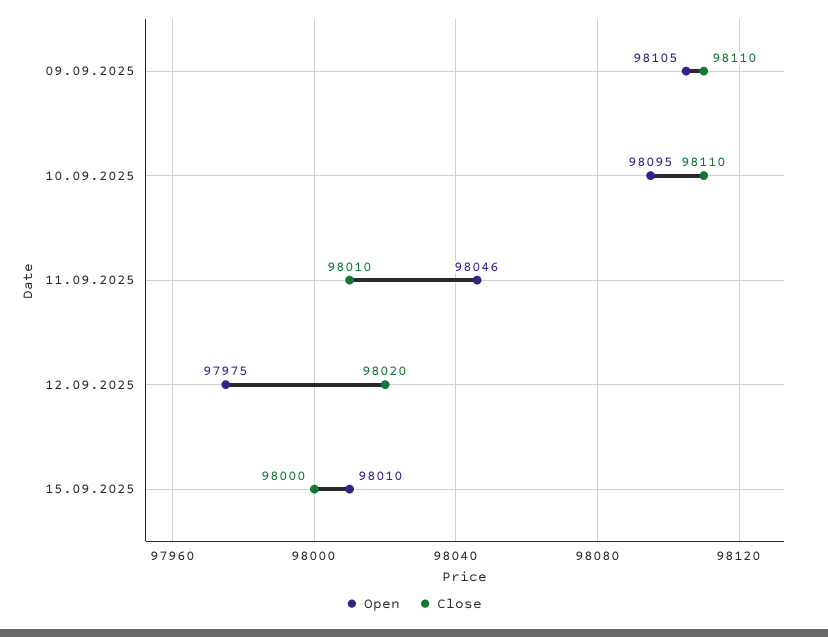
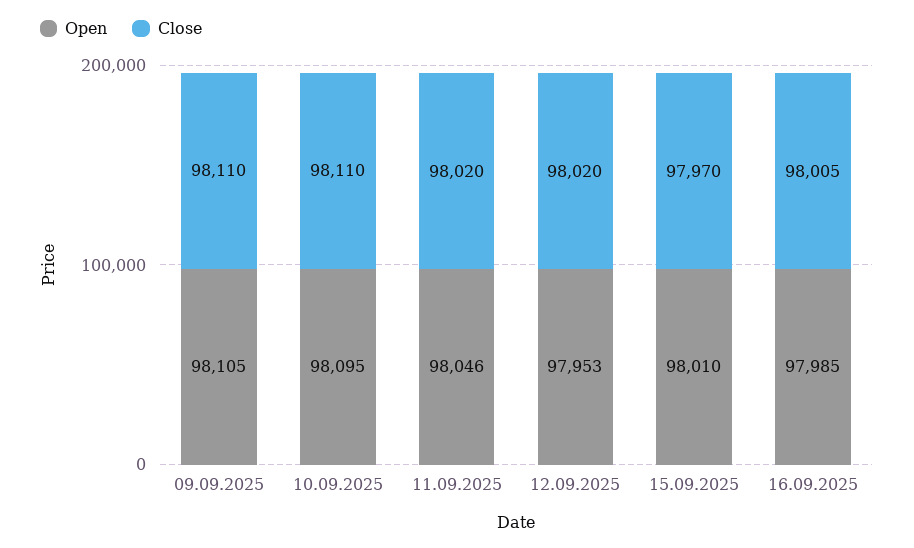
Close, 11.09.2025: 98010 -> 98020
Open, 12.09.2025: 97975 -> 97953
Close, 15.09.2025: 98000 -> 97970
Open, 16.09.2025: none -> 97985
Close, 16.09.2025: none -> 98005

